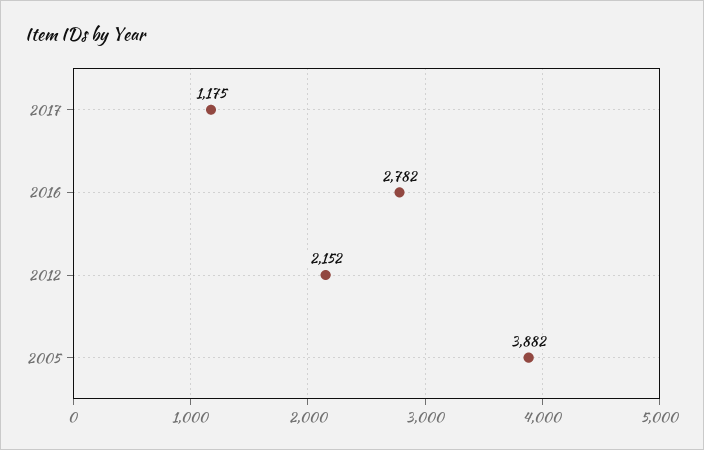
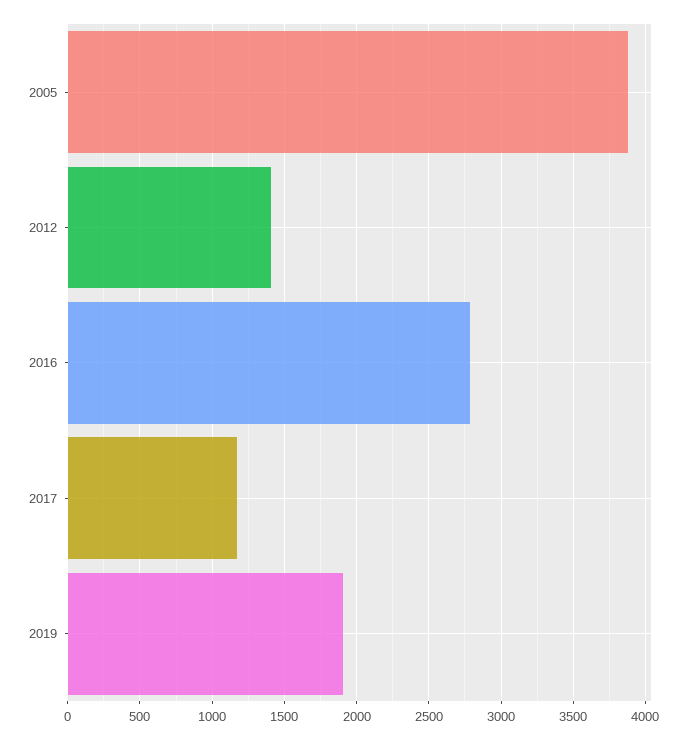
2012: 2152 -> 1400
2019: none -> 1900

